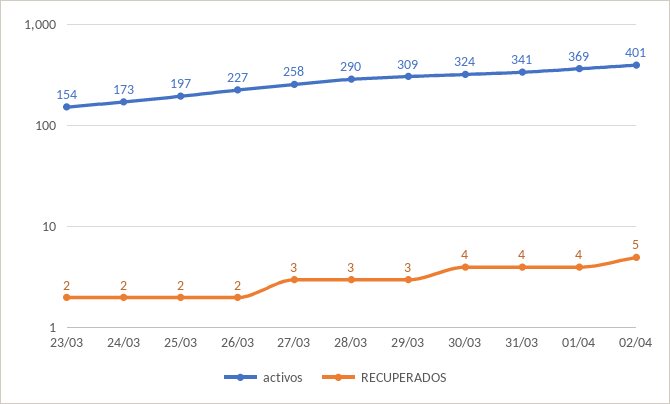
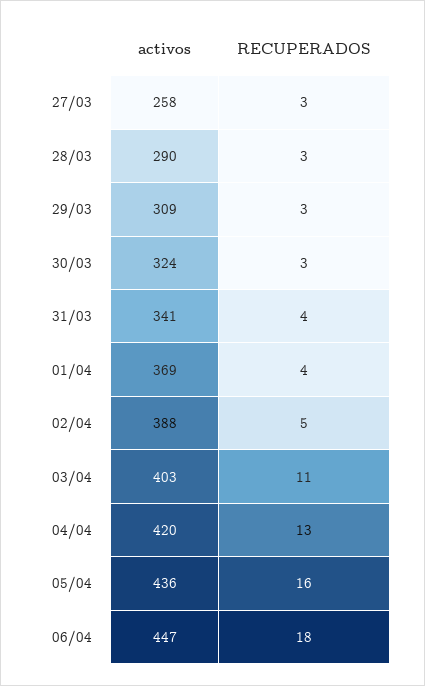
activos, 23/03: 154 -> none
RECUPERADOS, 23/03: 2 -> none
activos, 24/03: 173 -> none
RECUPERADOS, 24/03: 2 -> none
activos, 25/03: 197 -> none
RECUPERADOS, 25/03: 2 -> none
activos, 26/03: 227 -> none
RECUPERADOS, 26/03: 2 -> none
RECUPERADOS, 30/03: 4 -> 3
activos, 02/04: 401 -> 388
activos, 03/04: none -> 403
RECUPERADOS, 03/04: none -> 11
activos, 04/04: none -> 420
RECUPERADOS, 04/04: none -> 13
activos, 05/04: none -> 436
RECUPERADOS, 05/04: none -> 16
activos, 06/04: none -> 447
RECUPERADOS, 06/04: none -> 18

